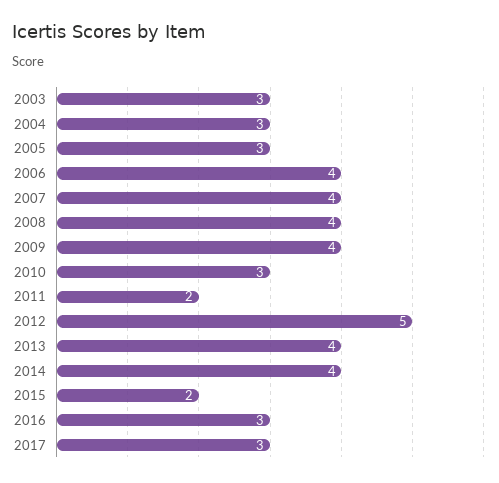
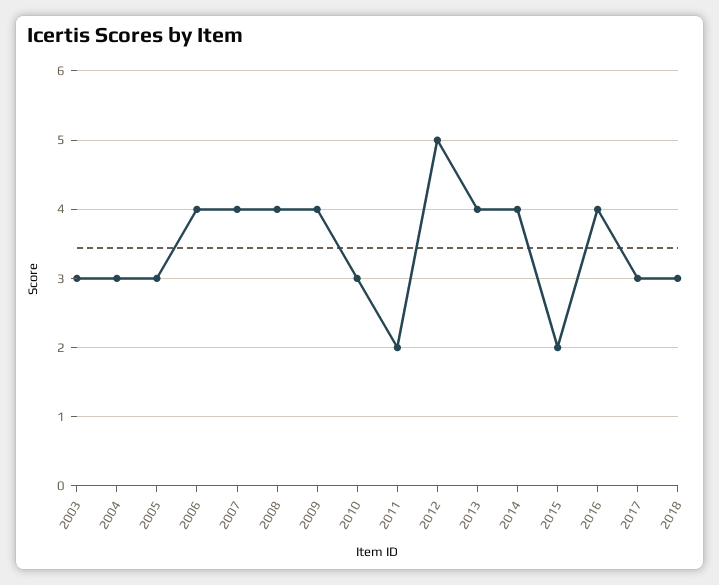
2016: 3 -> 4
2018: none -> 3

